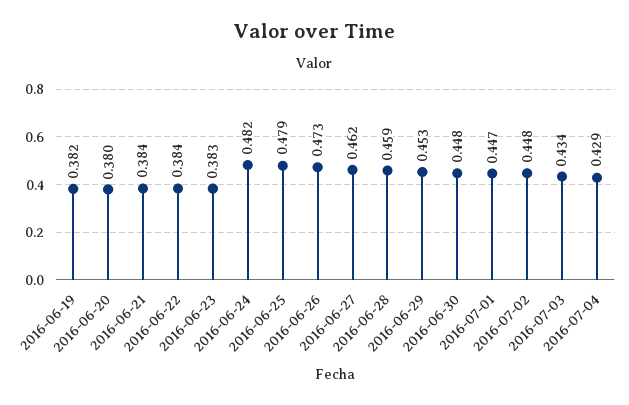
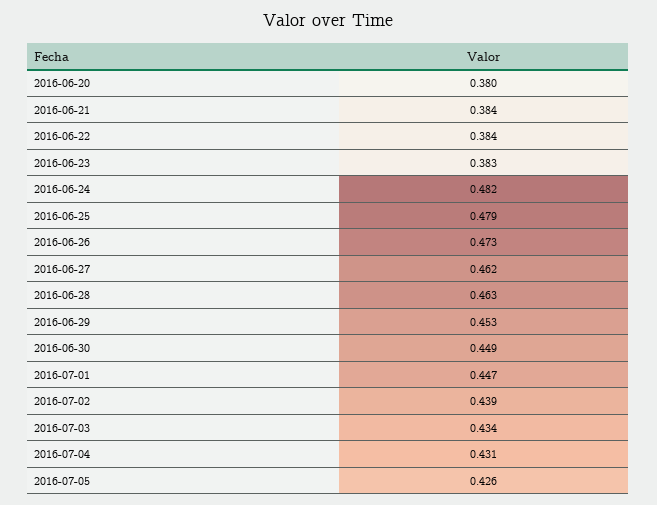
2016-06-19: 0.382 -> none
2016-06-28: 0.459 -> 0.463
2016-06-30: 0.448 -> 0.449
2016-07-02: 0.448 -> 0.439
2016-07-04: 0.429 -> 0.431
2016-07-05: none -> 0.426

